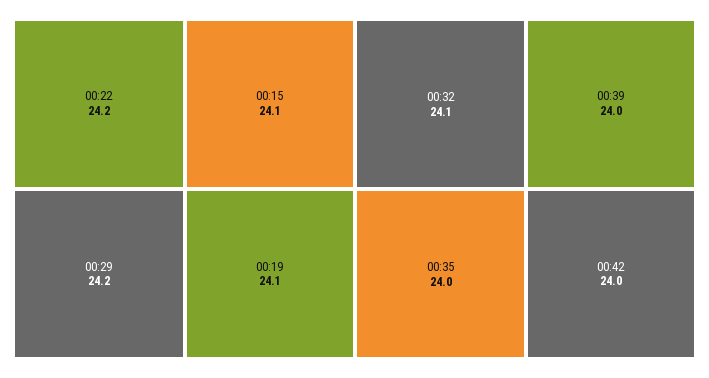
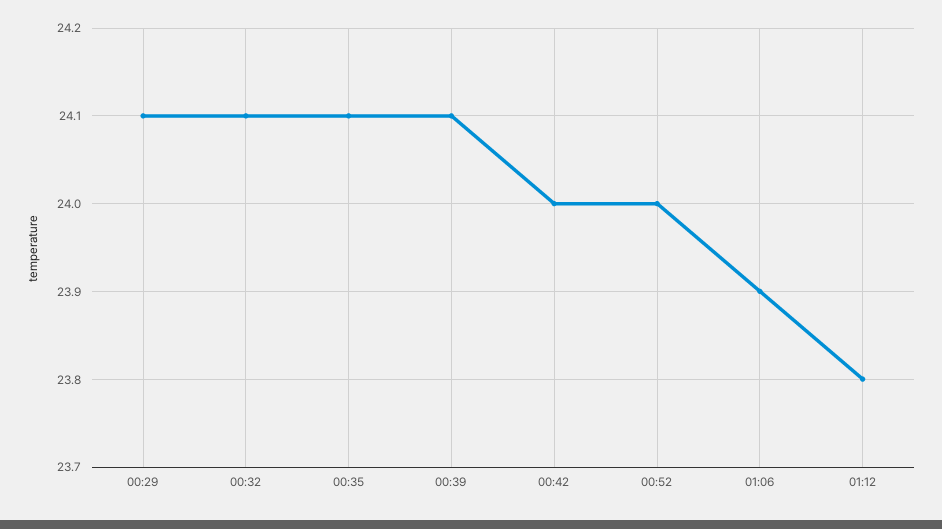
00:22: 24.2 -> none
00:29: 24.2 -> 24.1
00:15: 24.1 -> none
00:19: 24.1 -> none
00:35: 24 -> 24.1
00:39: 24 -> 24.1
00:52: none -> 24
01:06: none -> 23.9
01:12: none -> 23.8

